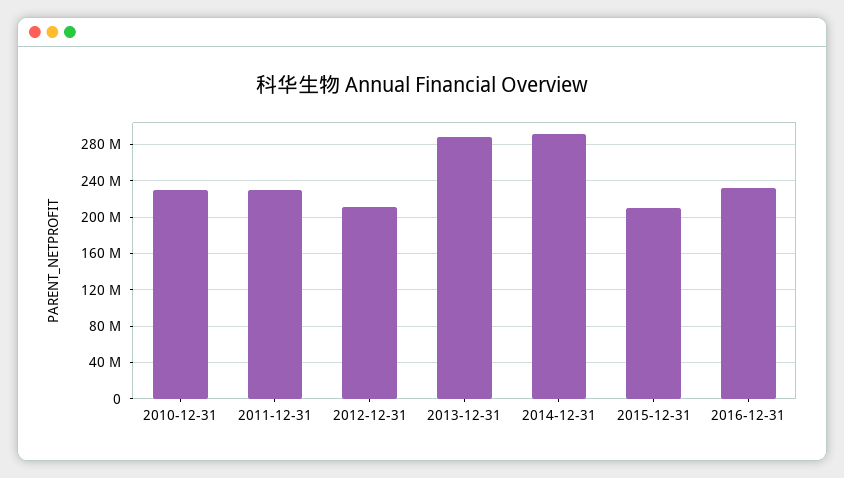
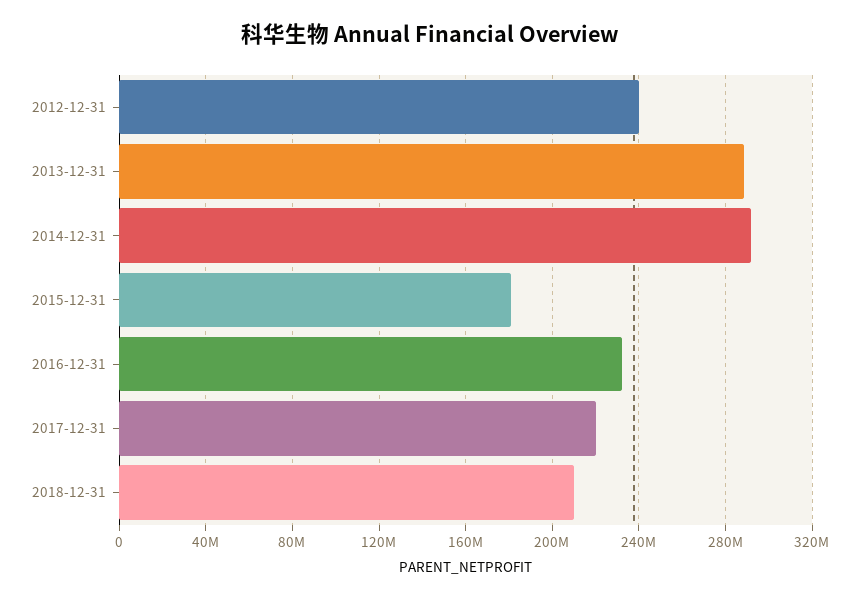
2010-12-31: 230000000 -> none
2011-12-31: 230000000 -> none
2012-12-31: 210000000 -> 240000000
2015-12-31: 210000000 -> 180000000
2017-12-31: none -> 220000000
2018-12-31: none -> 210000000

